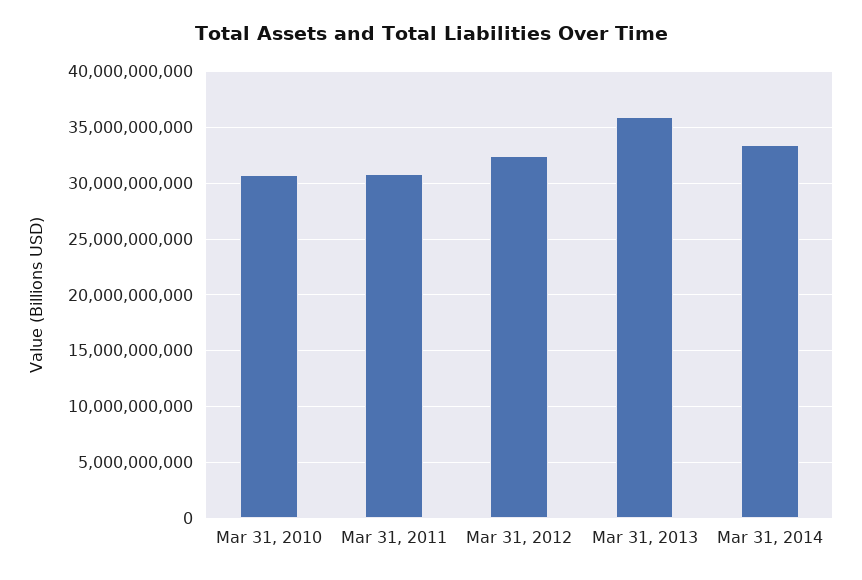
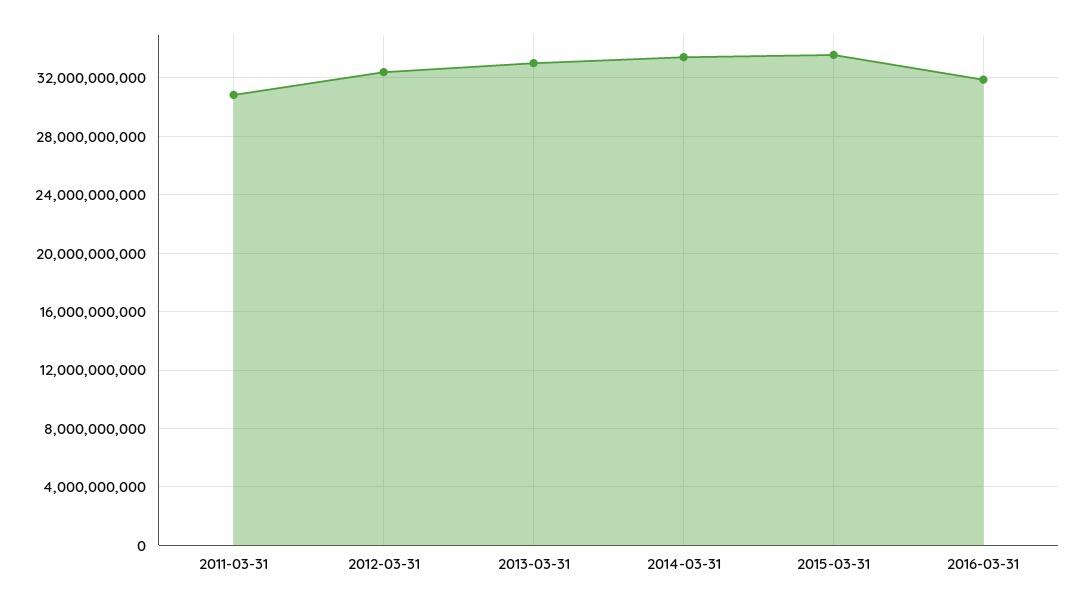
Mar 31, 2010: 31000000000 -> none
Mar 31, 2013: 36000000000 -> 33000000000
2015-03-31: none -> 33500000000
2016-03-31: none -> 32000000000

